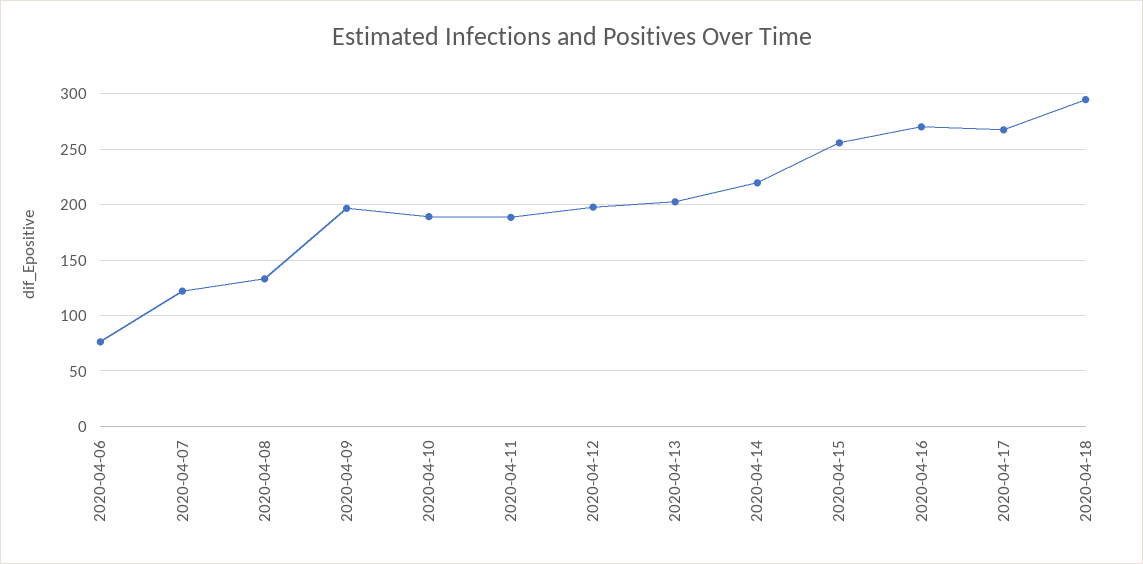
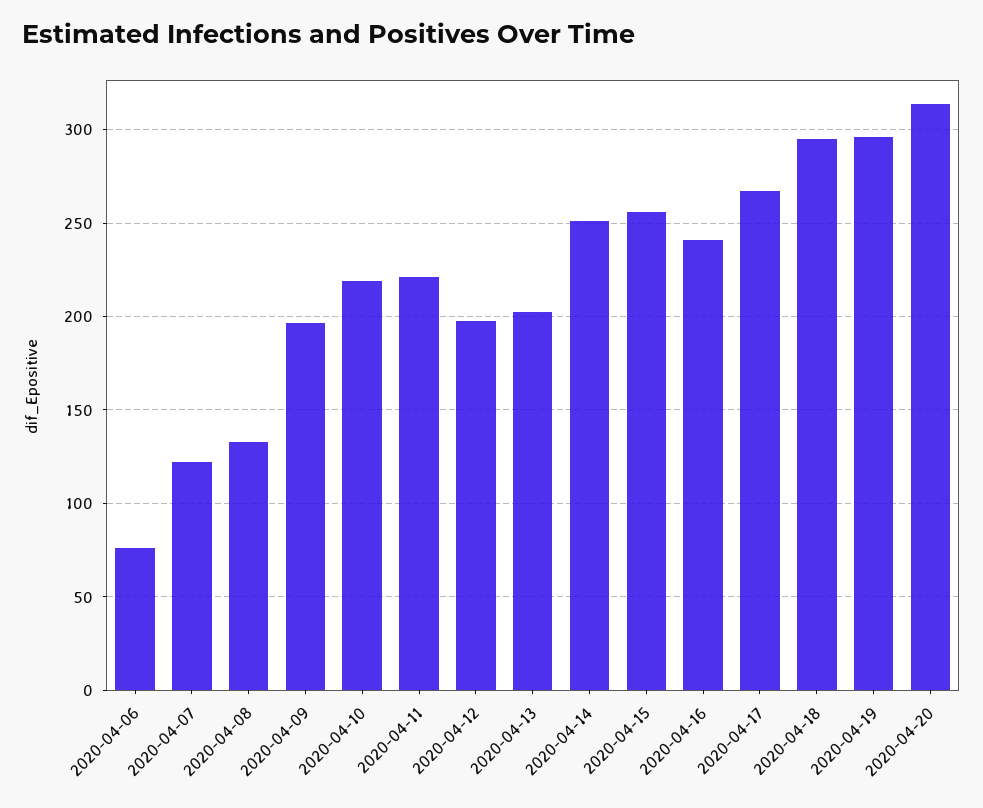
2020-04-10: 190 -> 220
2020-04-11: 190 -> 220
2020-04-14: 220 -> 250
2020-04-16: 270 -> 240
2020-04-19: none -> 295
2020-04-20: none -> 315

